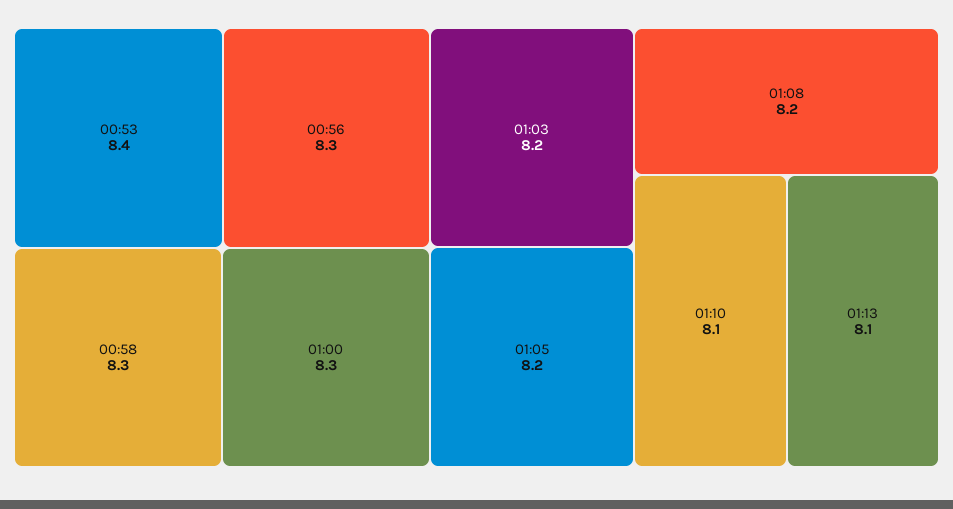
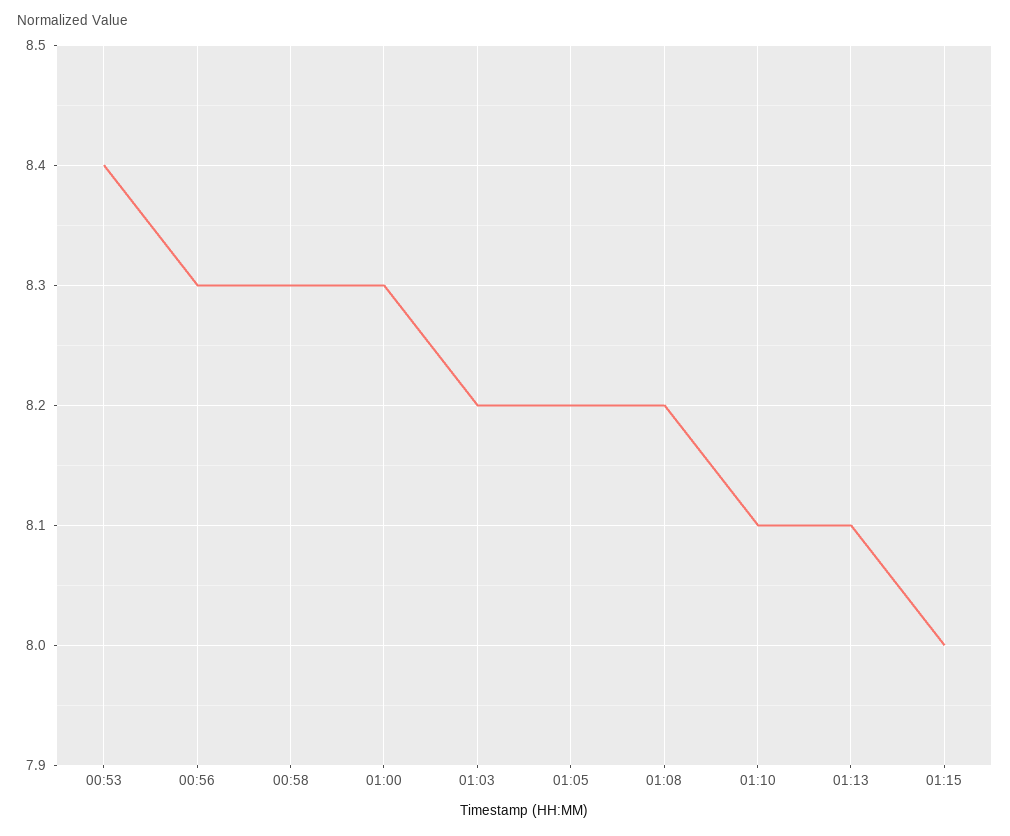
01:15: none -> 8

